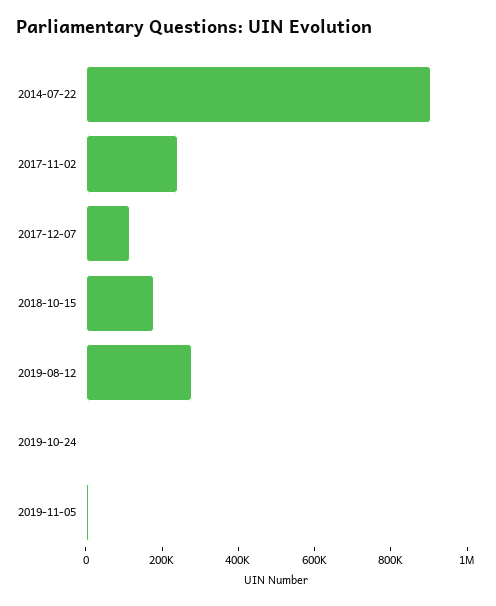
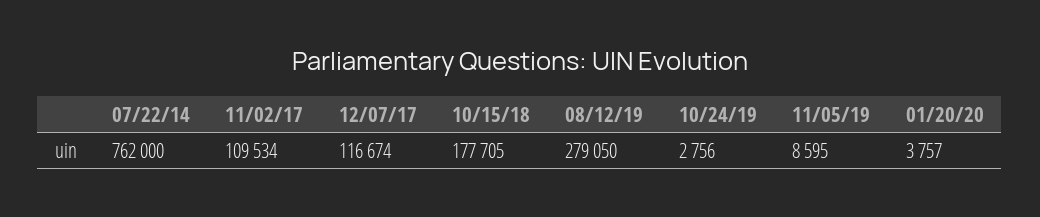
2014-07-22: 900000 -> 762000
2017-11-02: 250000 -> 109534
01/20/20: none -> 3757

